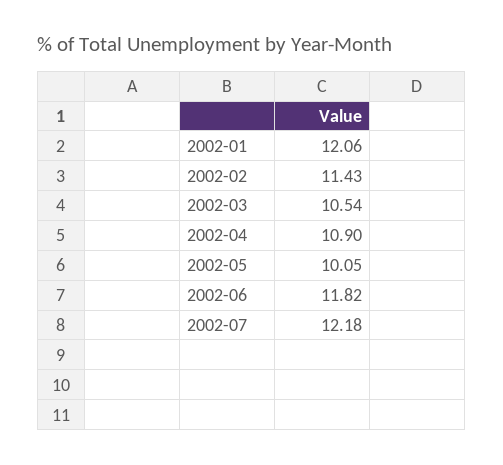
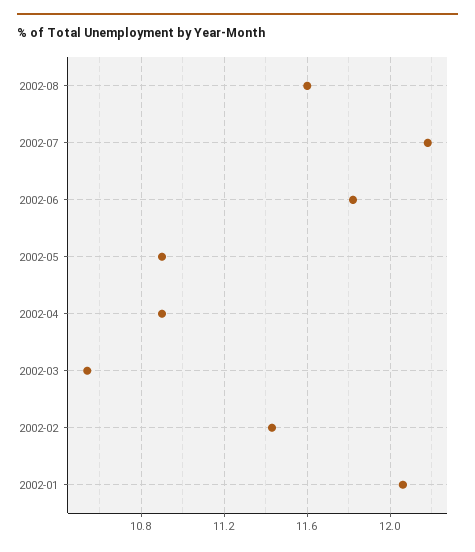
2002-05: 10.05 -> 10.9
2002-08: none -> 11.6

